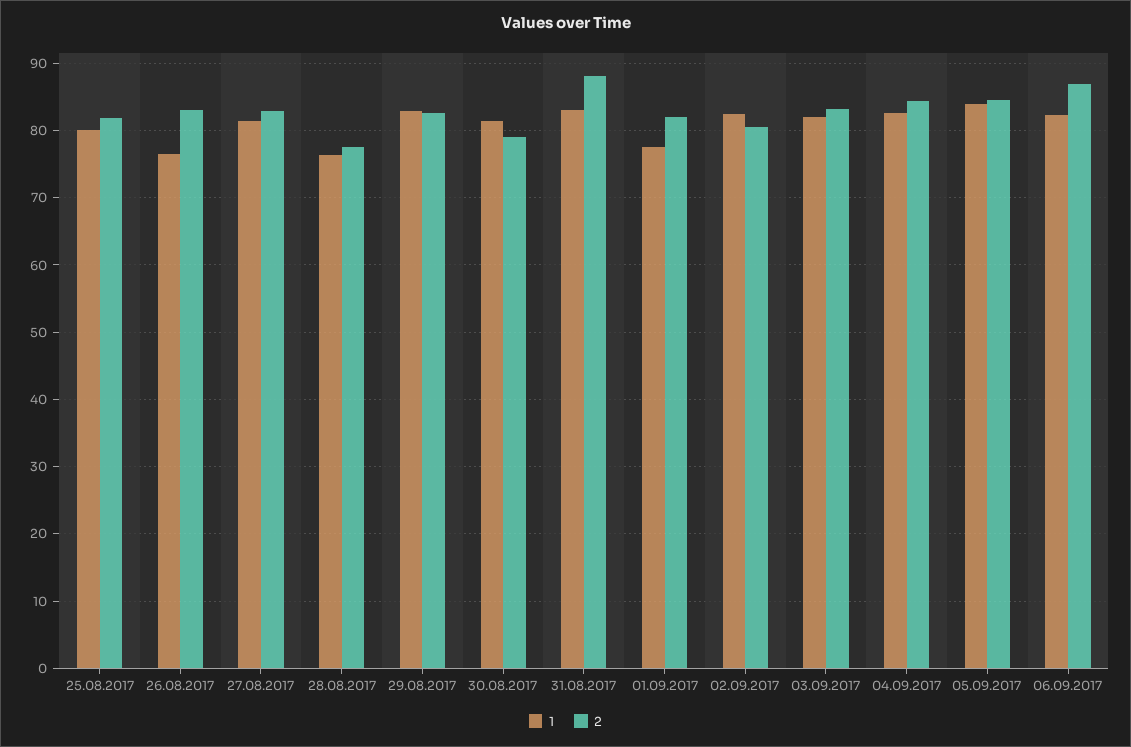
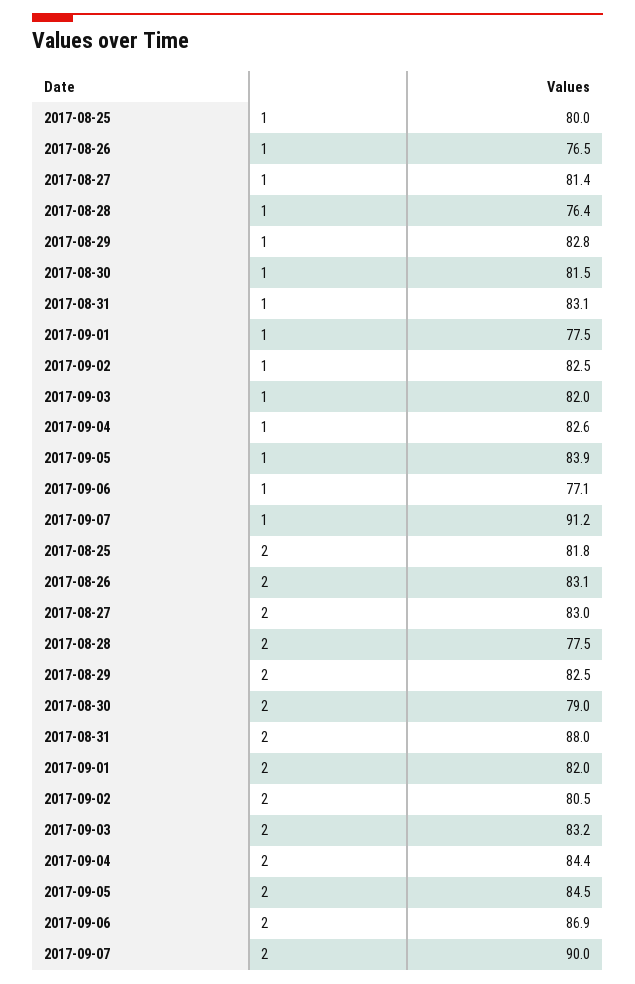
1, 06.09.2017: 82 -> 77.1
1, 2017-09-07: none -> 91.2
2, 2017-09-07: none -> 90

